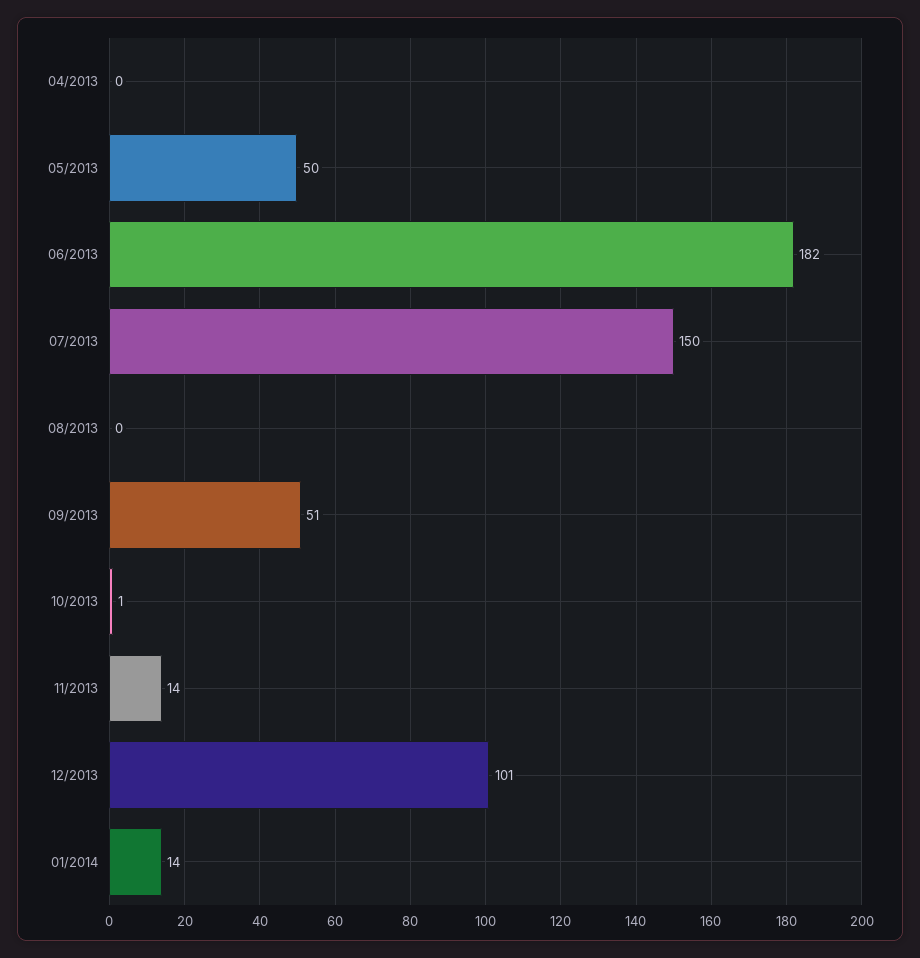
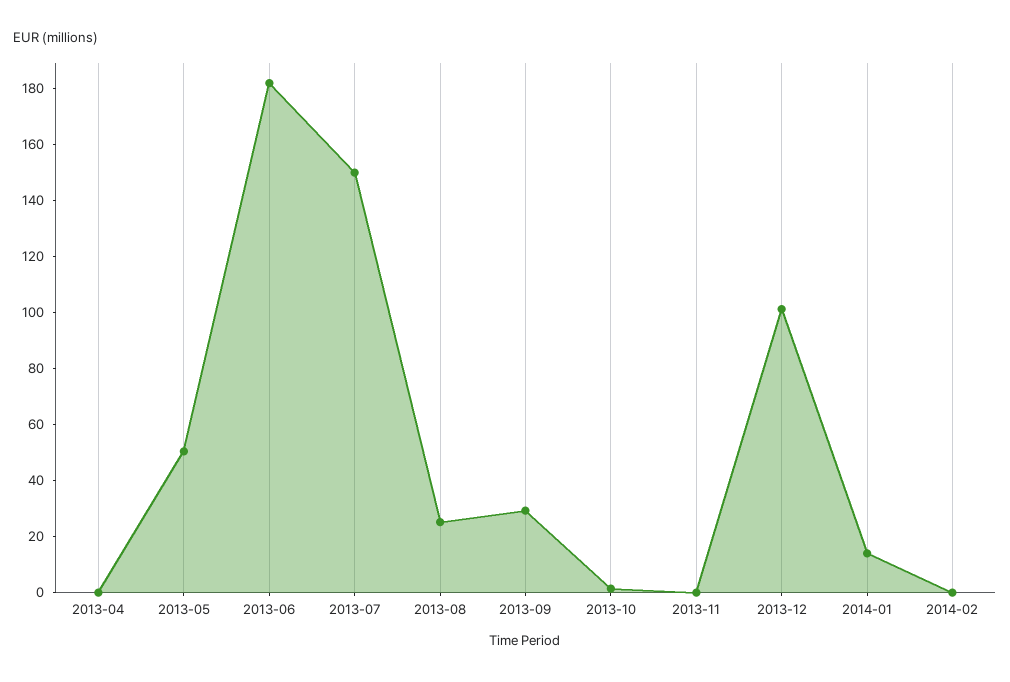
08/2013: 0 -> 25
09/2013: 51 -> 30
11/2013: 14 -> 0
2014-02: none -> 0

